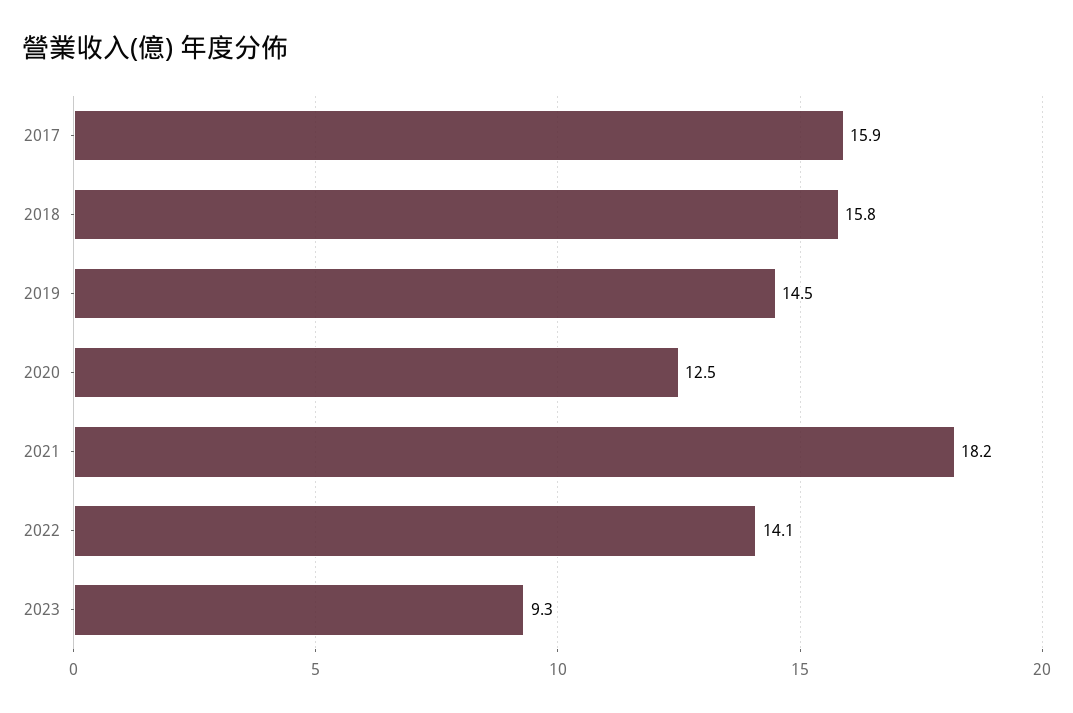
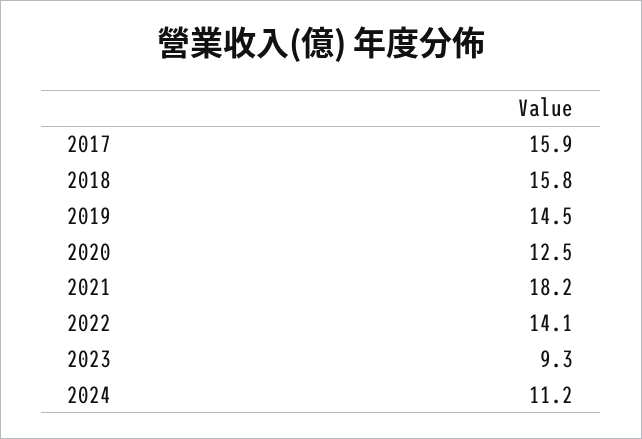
2024: none -> 11.2

